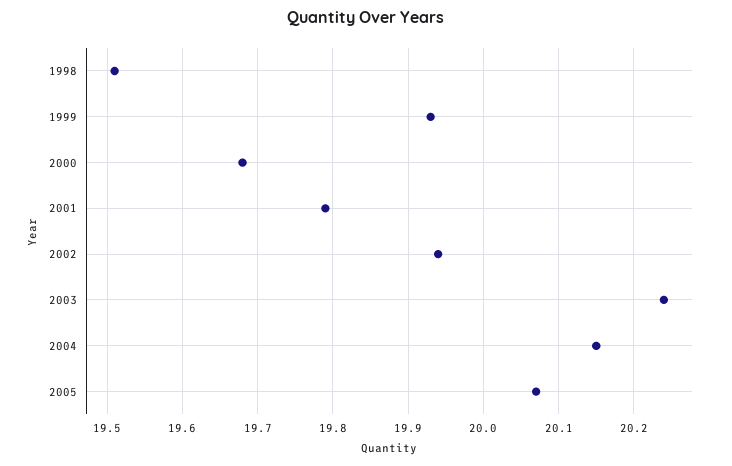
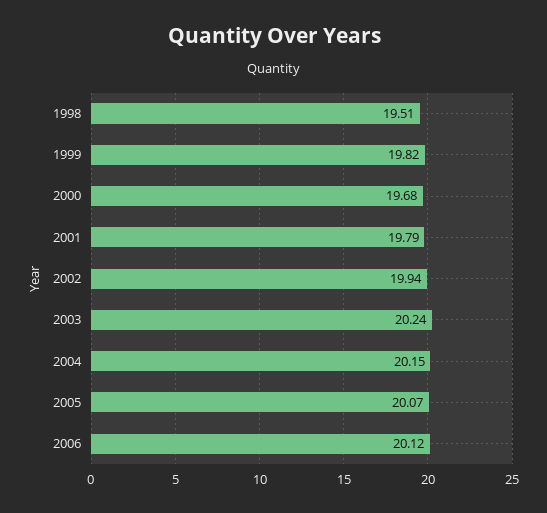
1999: 19.93 -> 19.82
2006: none -> 20.12

